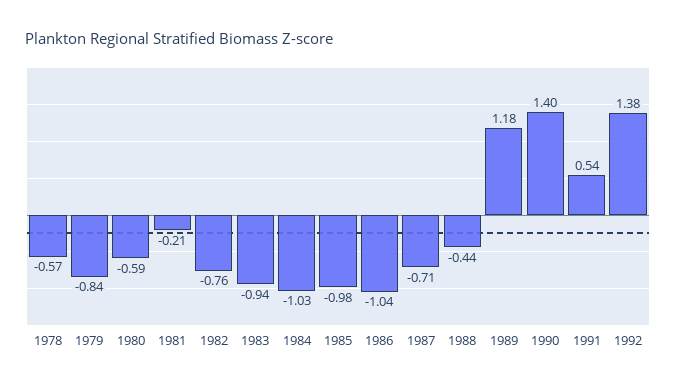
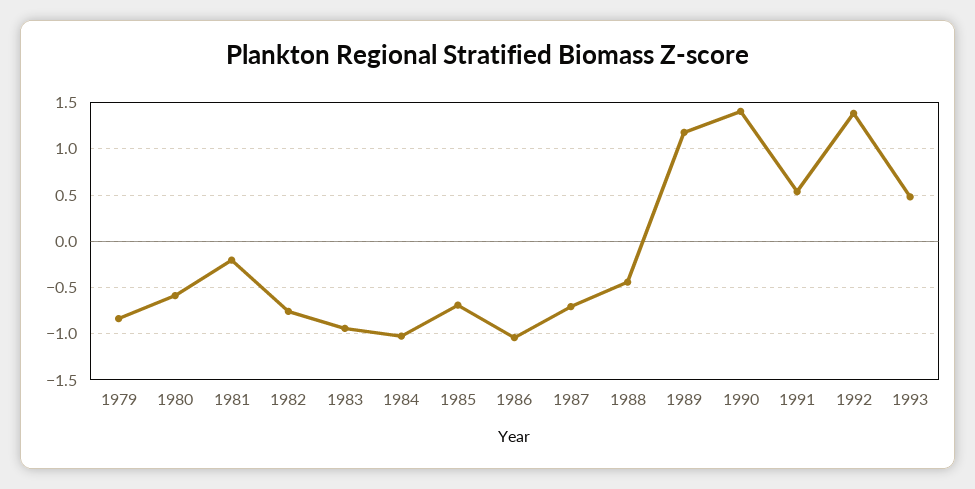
1978: -0.57 -> none
1985: -0.98 -> -0.7
1993: none -> 0.5

